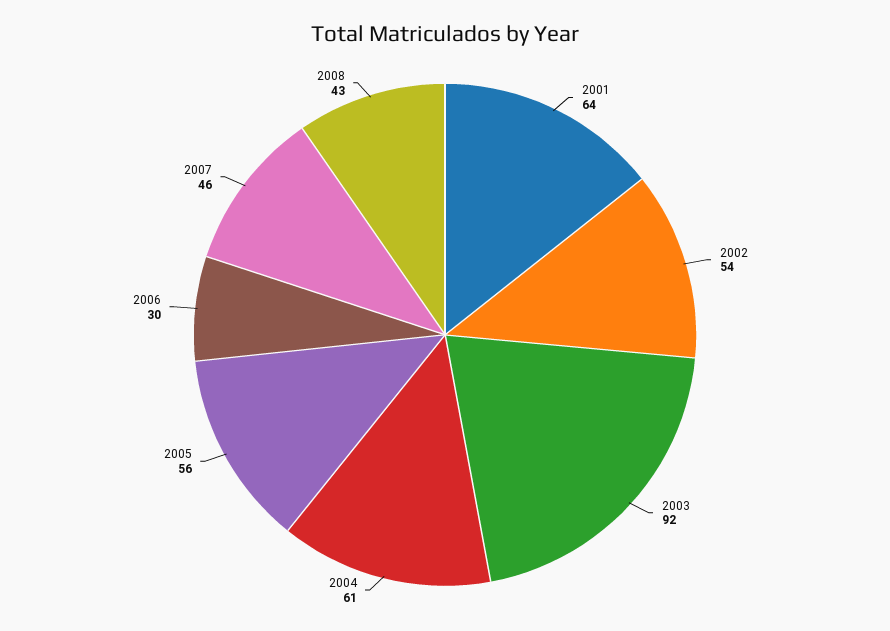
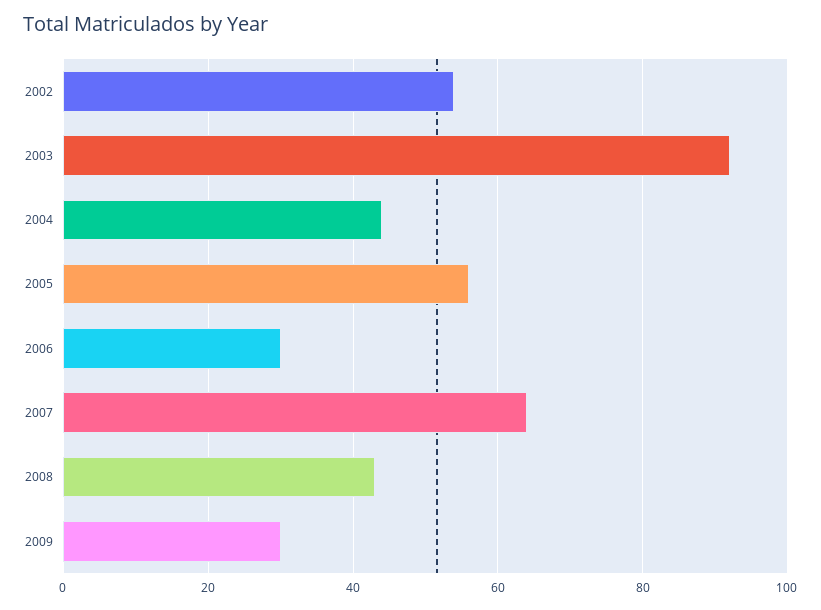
2001: 64 -> none
2004: 61 -> 45
2007: 46 -> 65
2009: none -> 30

